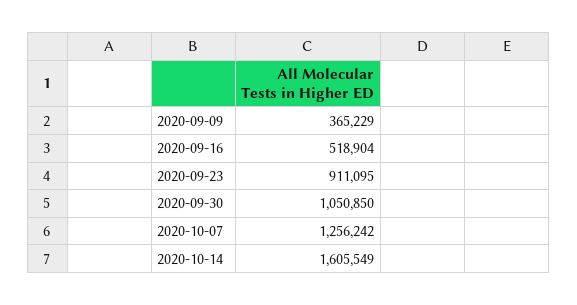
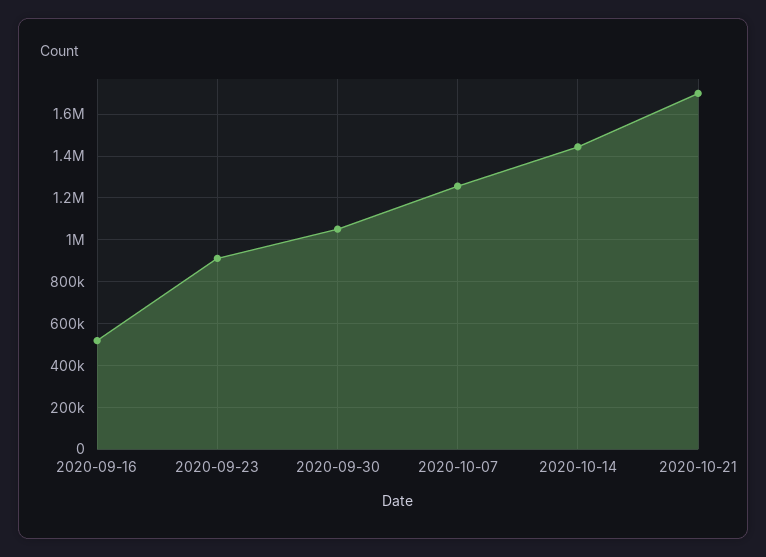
2020-09-09: 365229 -> none
2020-10-14: 1605549 -> 1450000
2020-10-21: none -> 1700000

